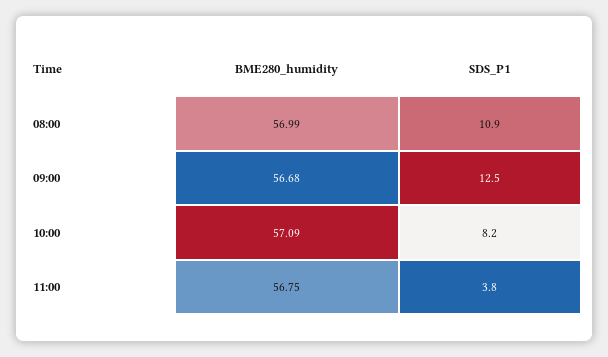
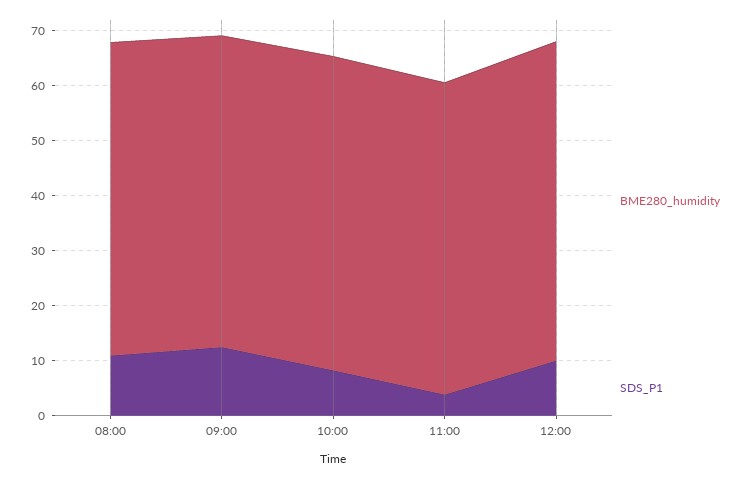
BME280_humidity, 12:00: none -> 58
SDS_P1, 12:00: none -> 10

